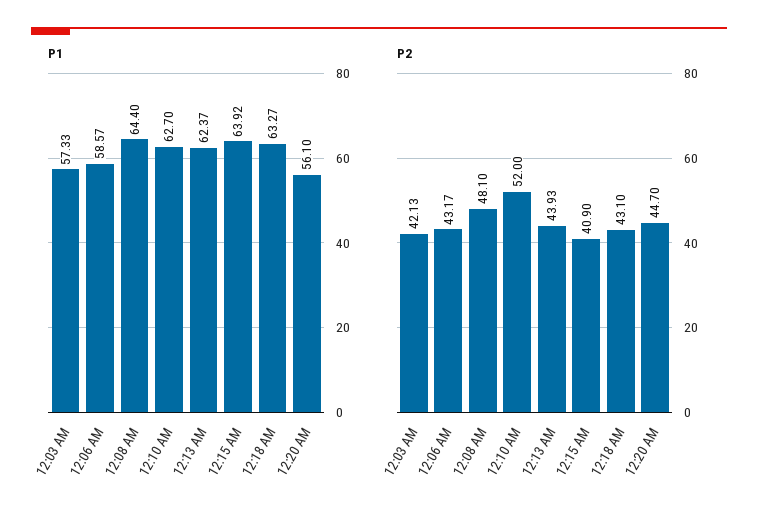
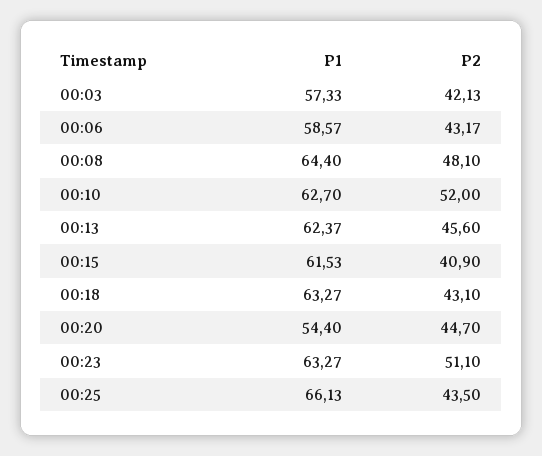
P1, 12:15 AM: 63.92 -> 61.53
P1, 12:20 AM: 56.1 -> 54.4
P2, 12:13 AM: 43.93 -> 45.6
P1, 00:23: none -> 63.27
P2, 00:23: none -> 51.1
P1, 00:25: none -> 66.13
P2, 00:25: none -> 43.5

